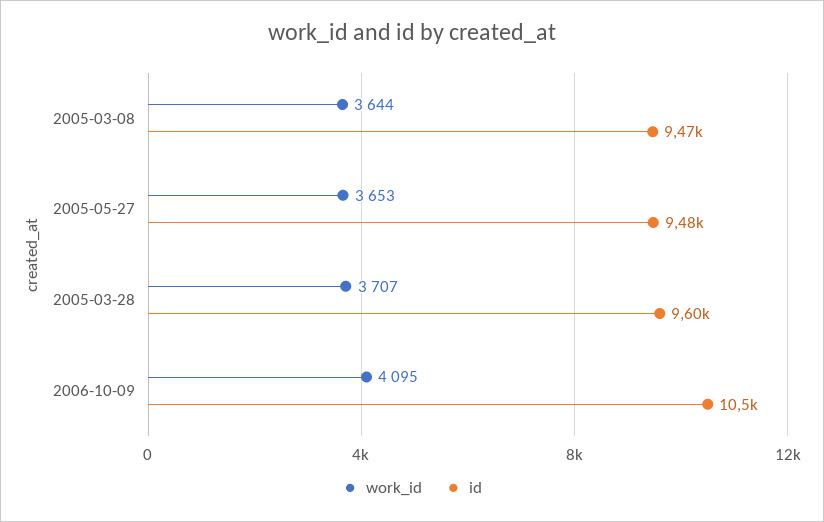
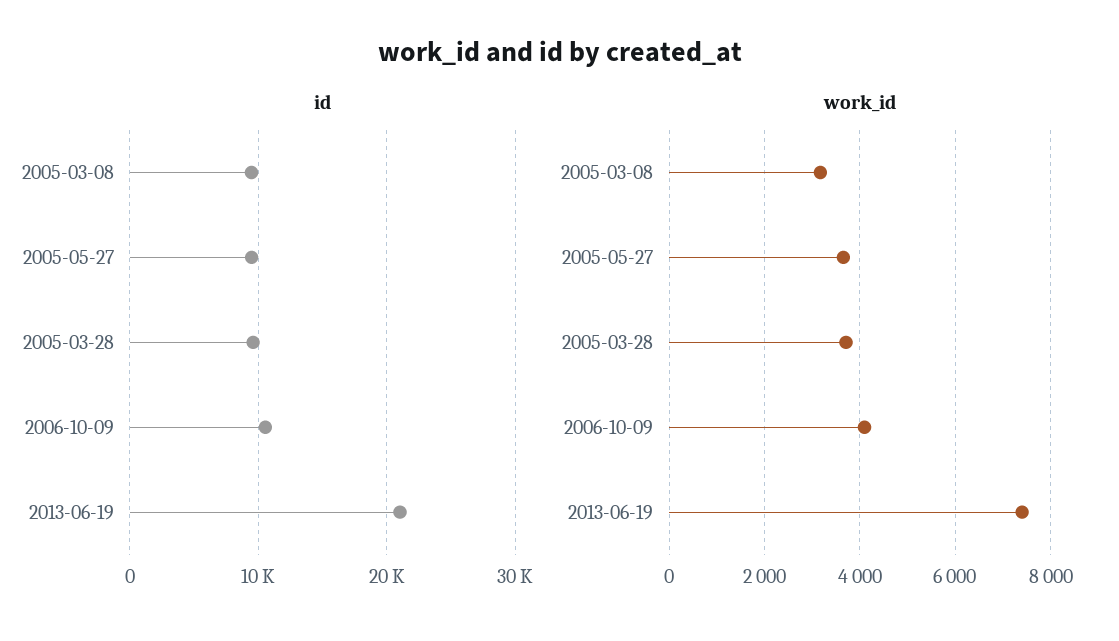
work_id, 2005-03-08: 3644 -> 3200
id, 2013-06-19: none -> 21000
work_id, 2013-06-19: none -> 7400

